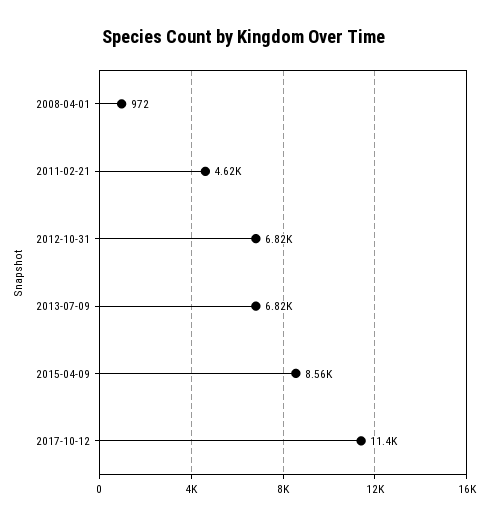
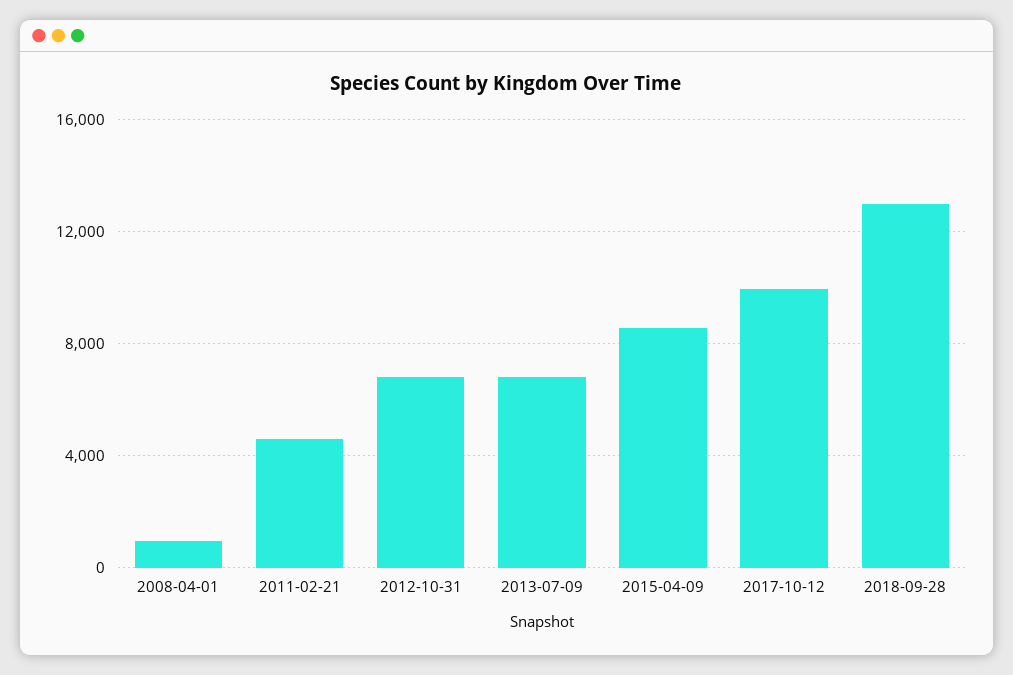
2017-10-12: 11400 -> 10000
2018-09-28: none -> 13000

